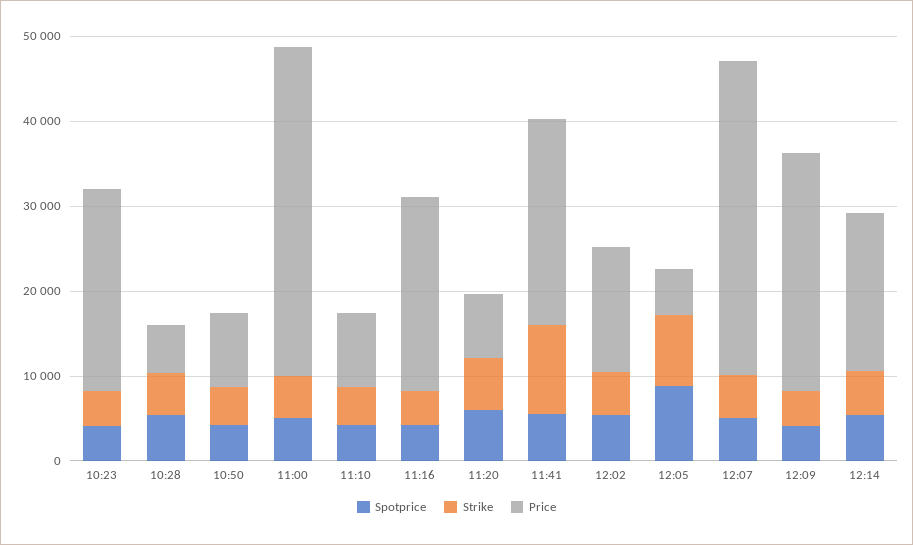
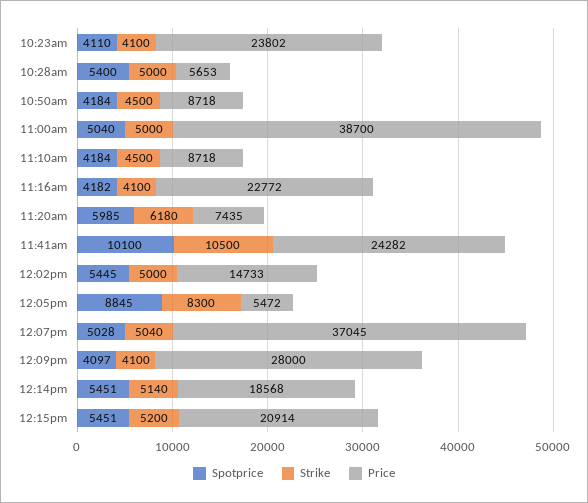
Spotprice, 11:41: 6000 -> 10100
Spotprice, 12:15pm: none -> 5451
Strike, 12:15pm: none -> 5200
Price, 12:15pm: none -> 20914

